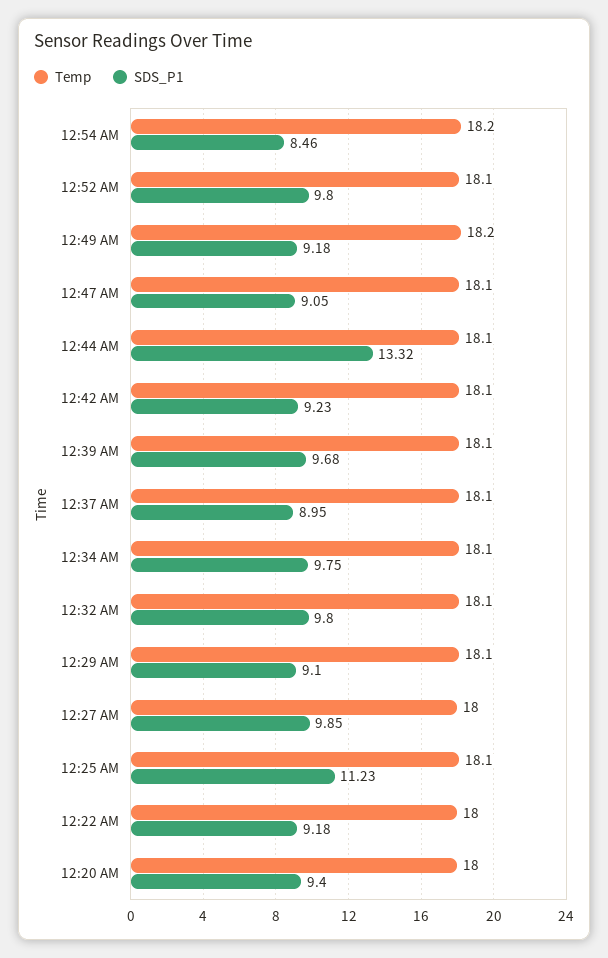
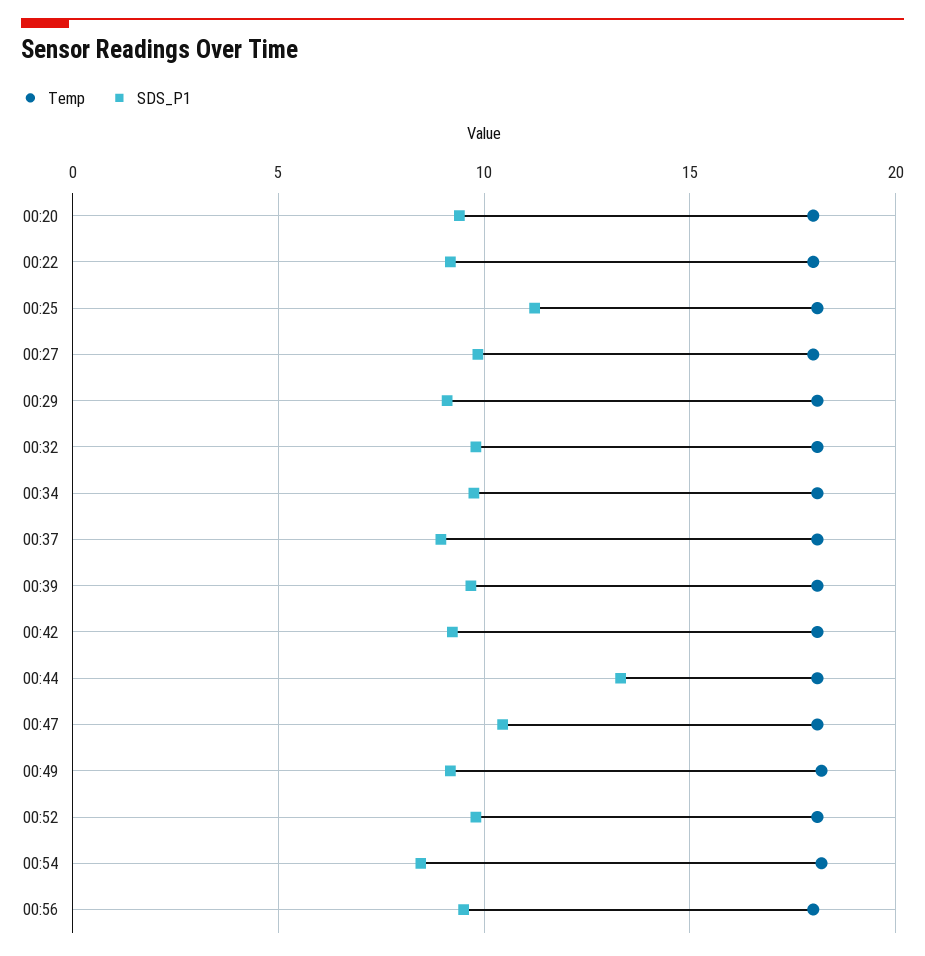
SDS_P1, 12:47 AM: 9.05 -> 10.5
Temp, 00:56: none -> 18
SDS_P1, 00:56: none -> 9.5

